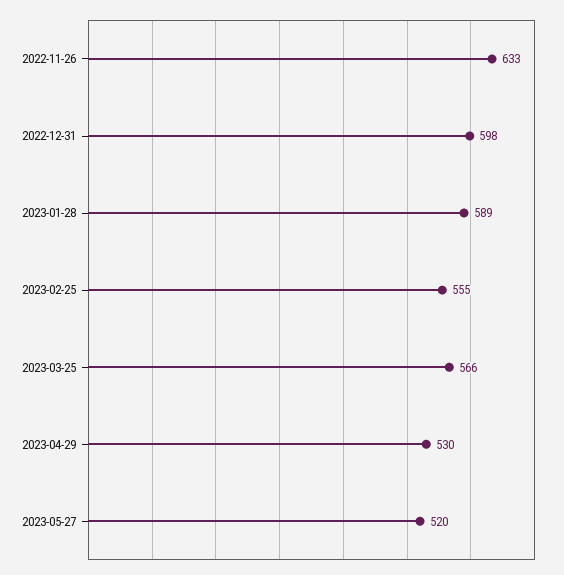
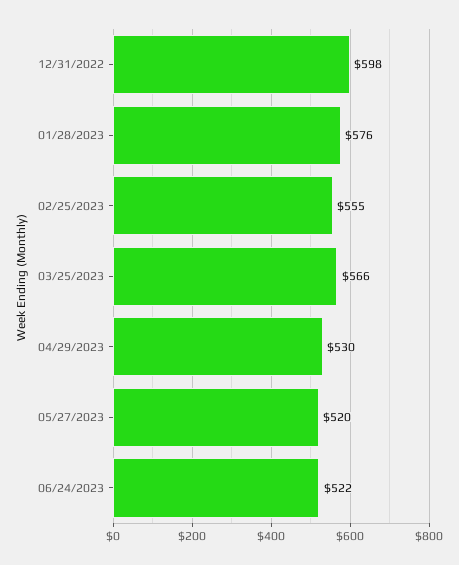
2022-11-26: 633 -> none
2023-01-28: 589 -> 576
06/24/2023: none -> 522

